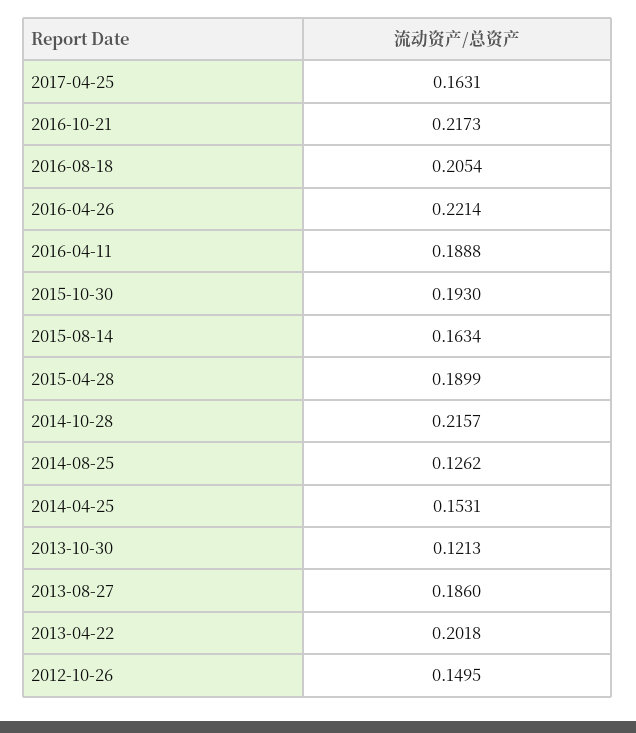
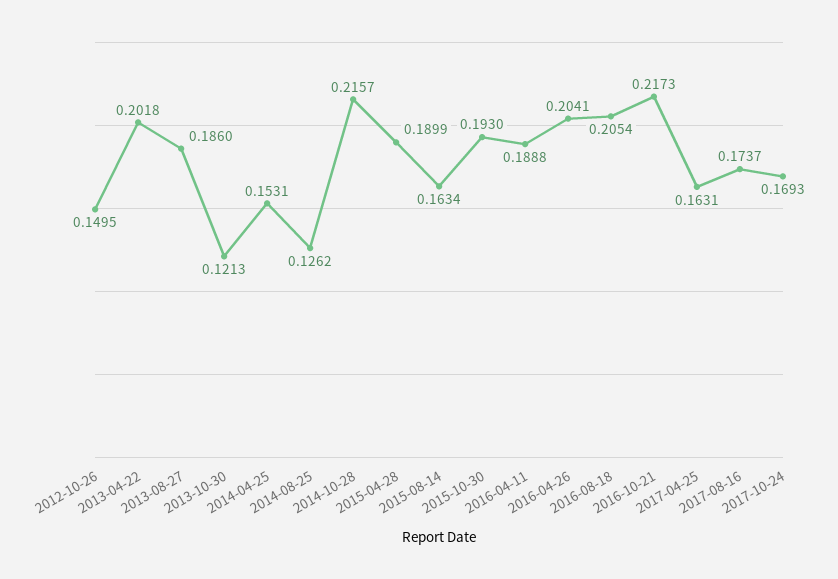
2016-04-26: 0.2214 -> 0.2041
2017-08-16: none -> 0.1737
2017-10-24: none -> 0.1693

